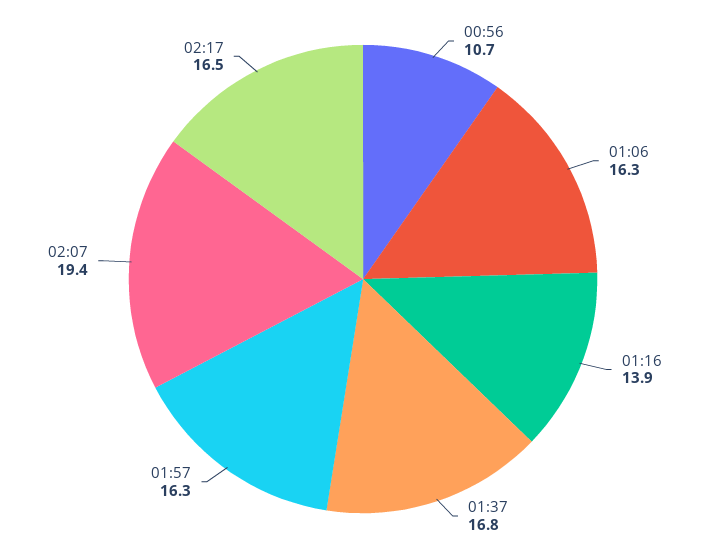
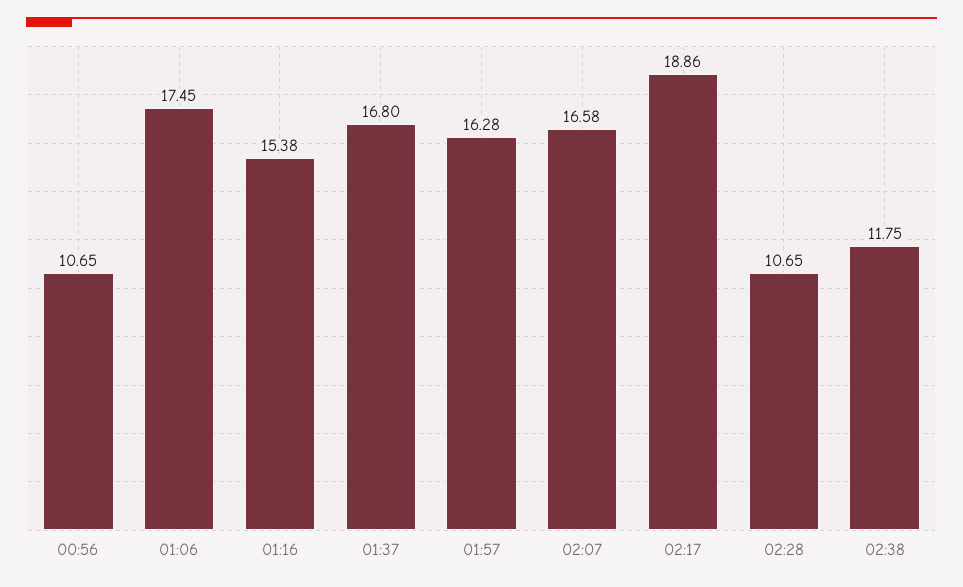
01:06: 16.3 -> 17.45
01:16: 13.9 -> 15.38
02:07: 19.4 -> 16.58
02:17: 16.5 -> 18.86
02:28: none -> 10.65
02:38: none -> 11.75

